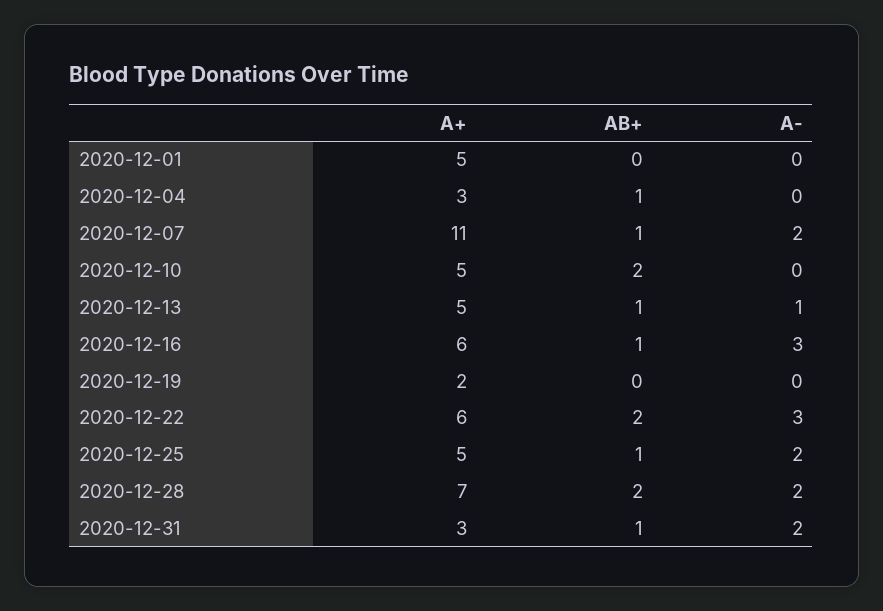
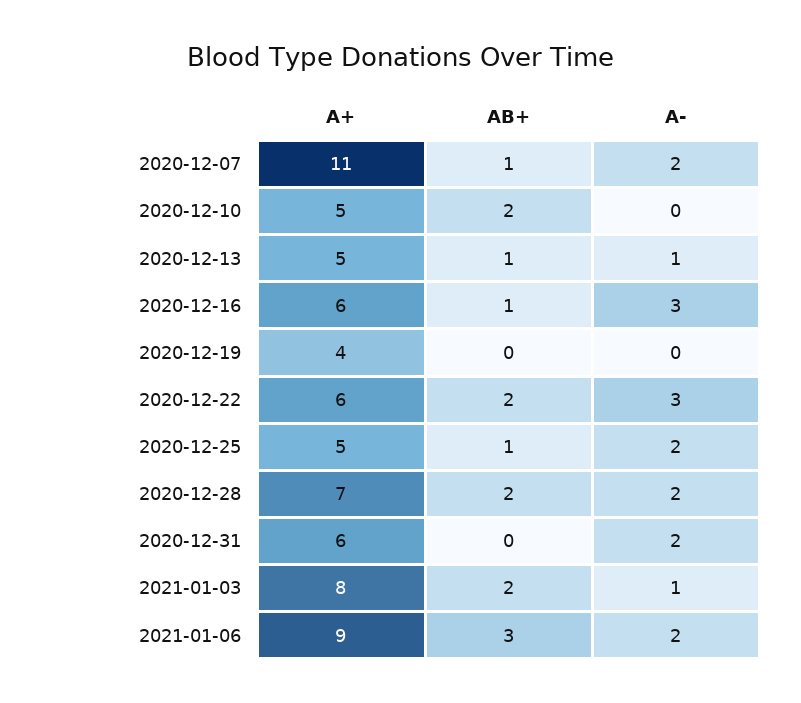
A+, 2020-12-01: 5 -> none
AB+, 2020-12-01: 0 -> none
A-, 2020-12-01: 0 -> none
A+, 2020-12-04: 3 -> none
AB+, 2020-12-04: 1 -> none
A-, 2020-12-04: 0 -> none
A+, 2020-12-19: 2 -> 4
A+, 2020-12-31: 3 -> 6
AB+, 2020-12-31: 1 -> 0
A+, 2021-01-03: none -> 8
AB+, 2021-01-03: none -> 2
A-, 2021-01-03: none -> 1
A+, 2021-01-06: none -> 9
AB+, 2021-01-06: none -> 3
A-, 2021-01-06: none -> 2

